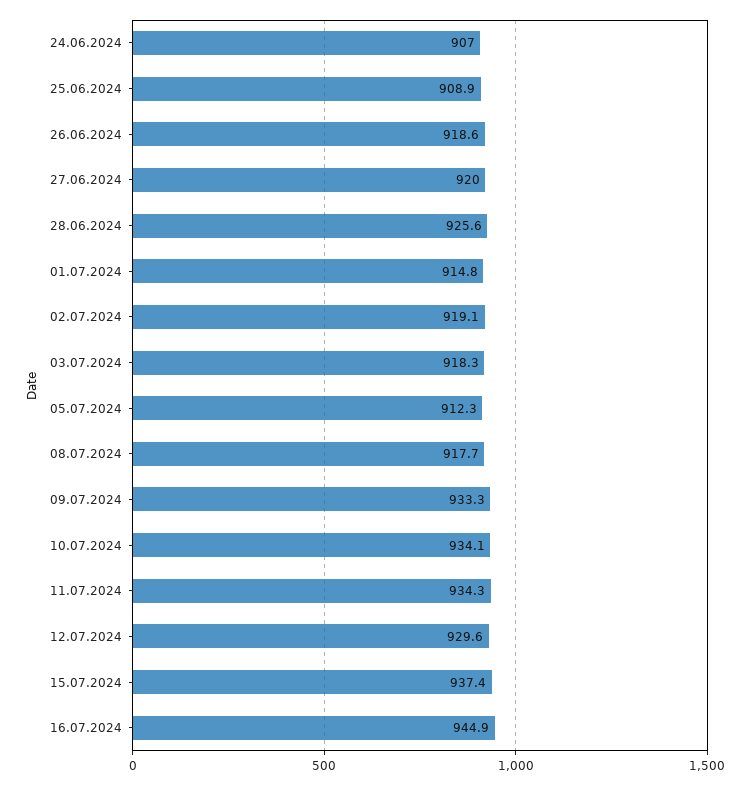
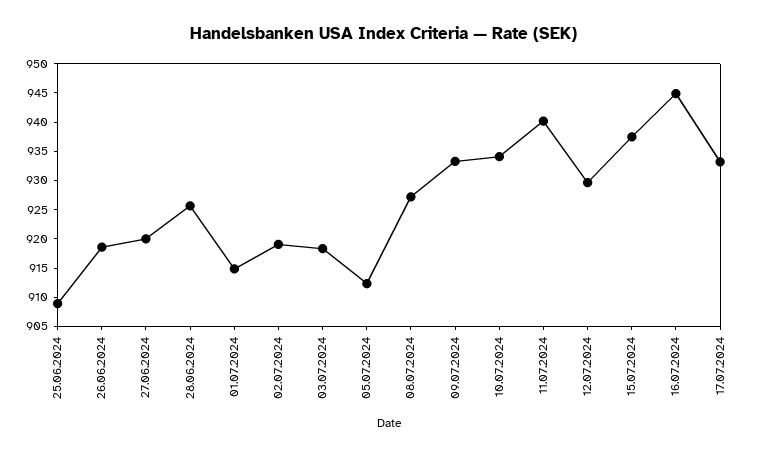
24.06.2024: 907 -> none
08.07.2024: 917.7 -> 927.5
11.07.2024: 934.3 -> 940
17.07.2024: none -> 932.5

